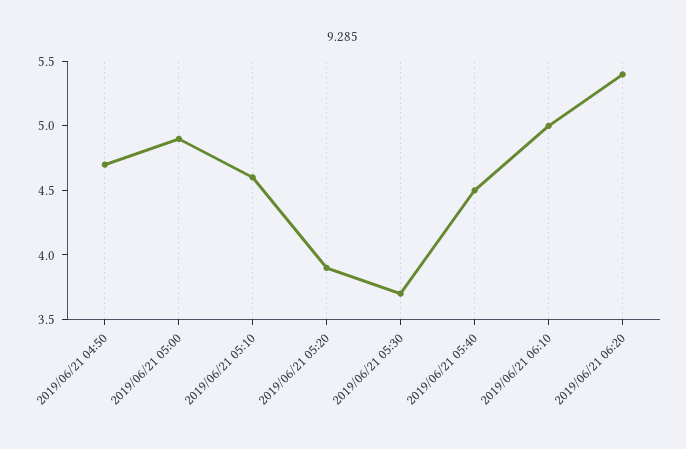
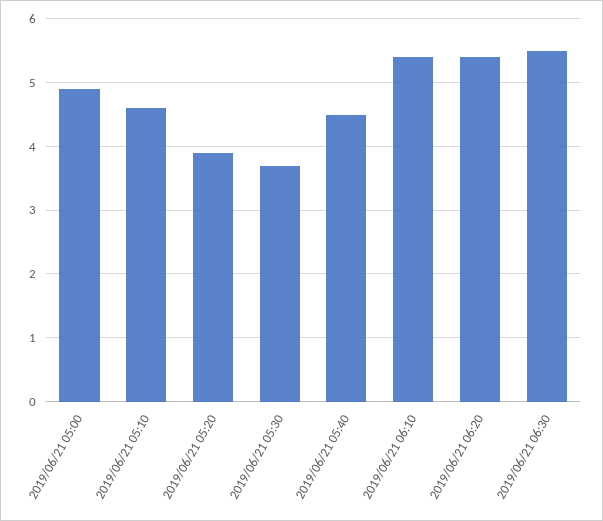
2019/06/21 04:50: 4.7 -> none
2019/06/21 06:10: 5 -> 5.4
2019/06/21 06:30: none -> 5.5

